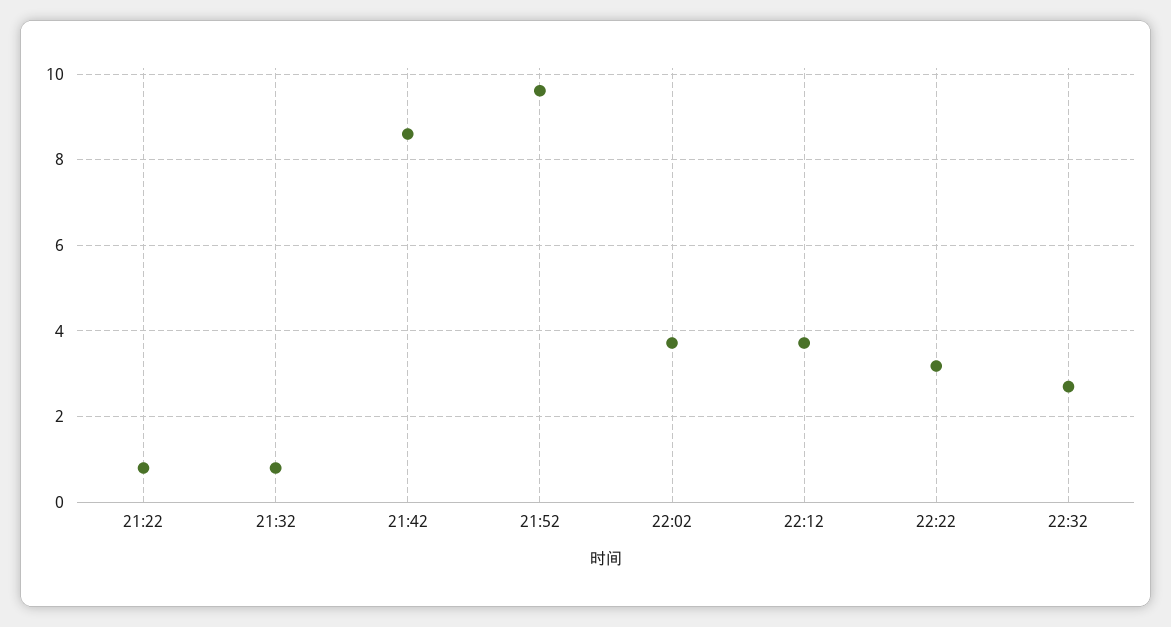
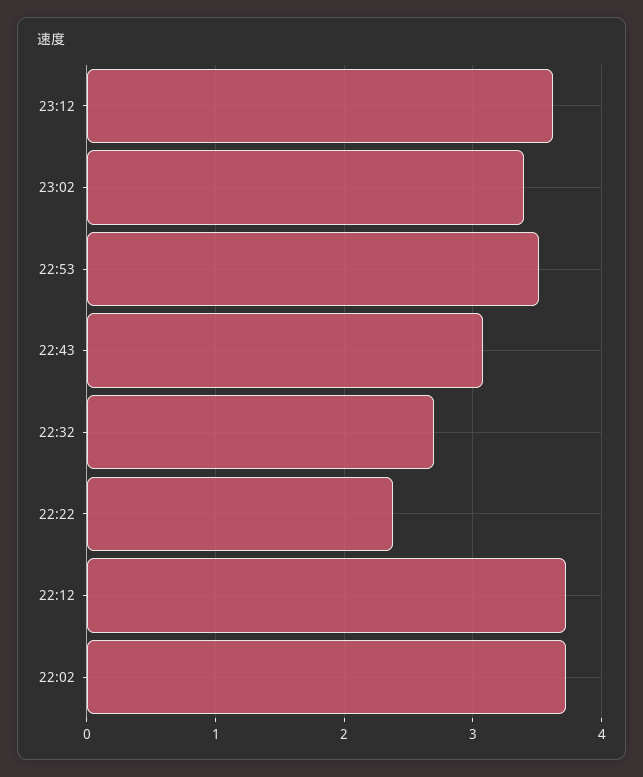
21:22: 0.8 -> none
21:32: 0.8 -> none
21:42: 8.6 -> none
21:52: 9.6 -> none
22:22: 3.2 -> 2.4
23:12: none -> 3.6
23:02: none -> 3.4
22:53: none -> 3.5
22:43: none -> 3.1

